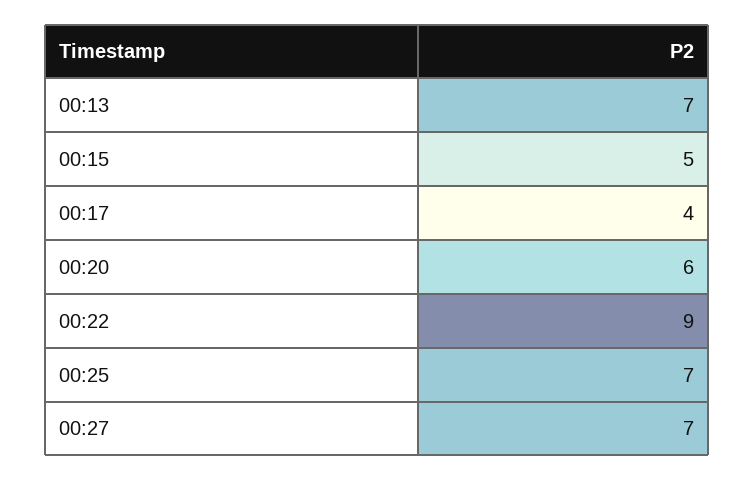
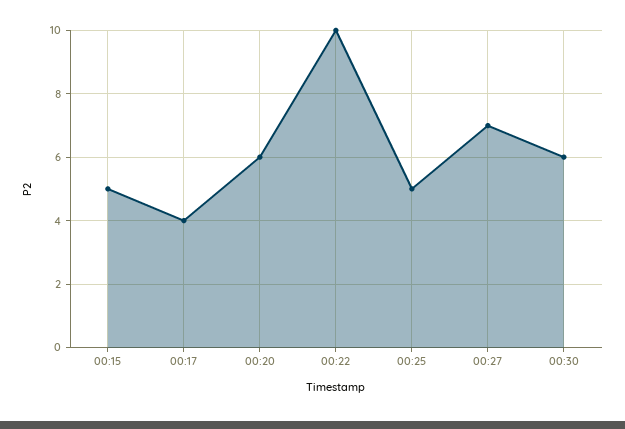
00:13: 7 -> none
00:22: 9 -> 10
00:25: 7 -> 5
00:30: none -> 6

